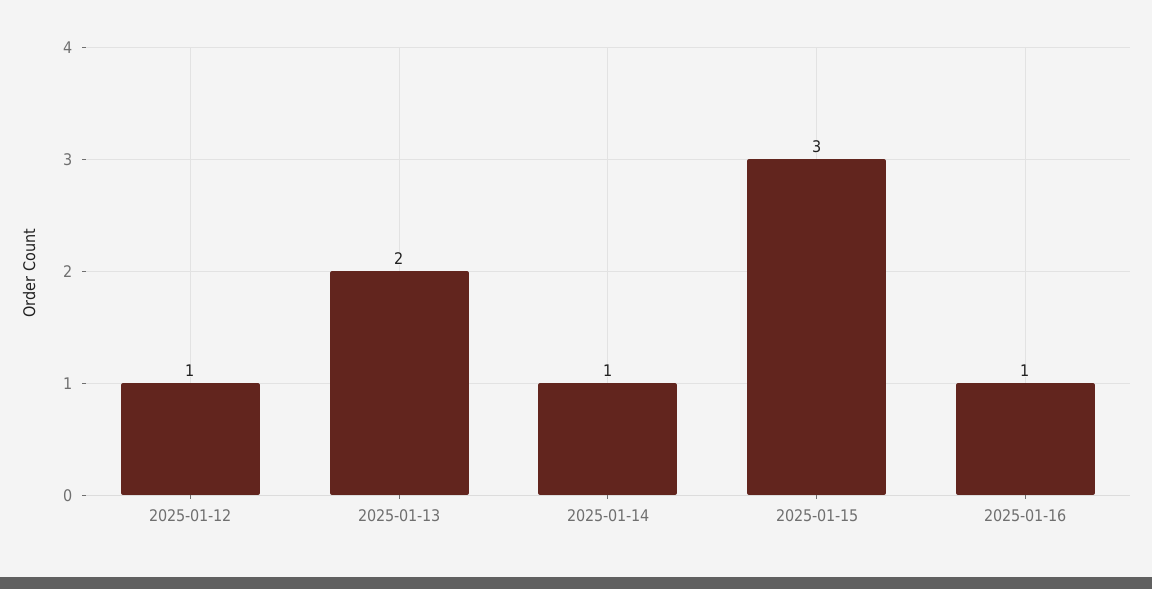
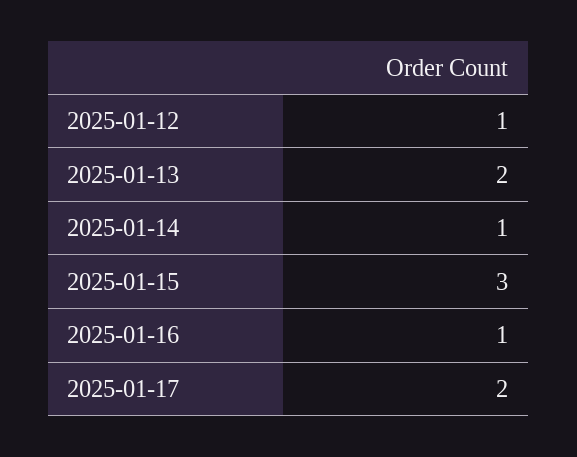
2025-01-17: none -> 2

